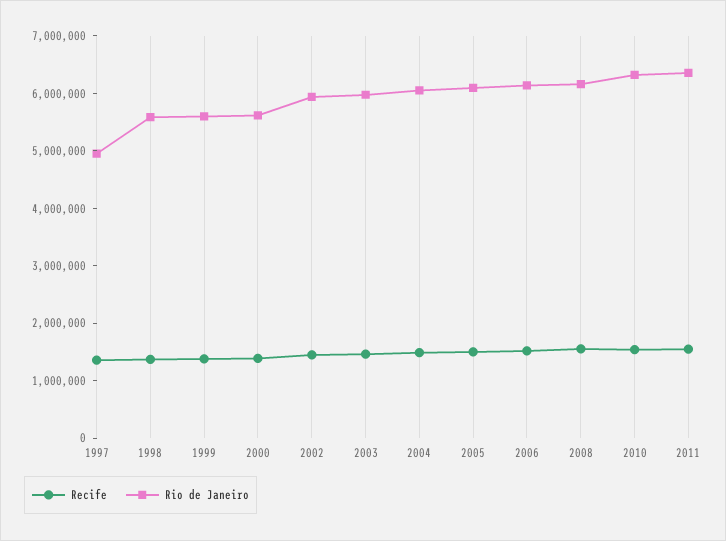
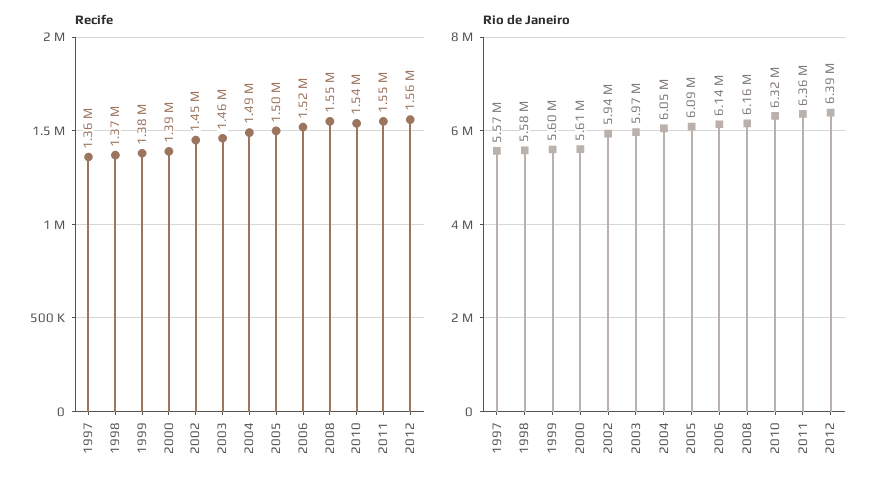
Rio de Janeiro, 1997: 5000000 -> 5570000
Recife, 2012: none -> 1560000
Rio de Janeiro, 2012: none -> 6390000

